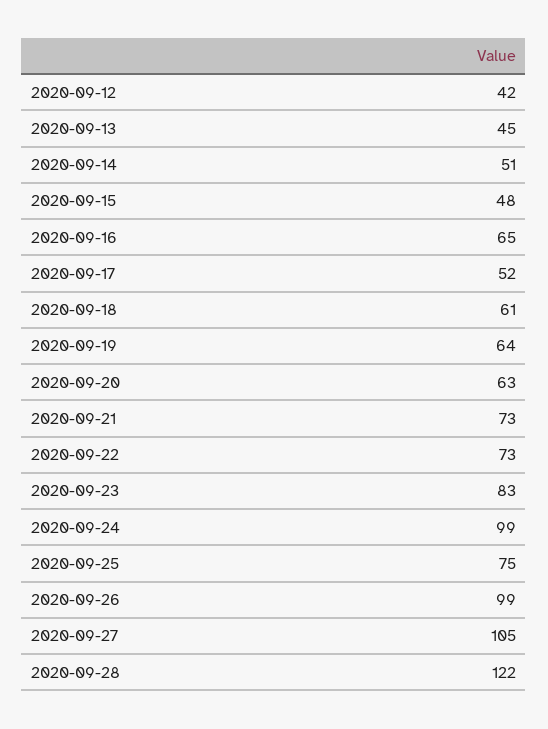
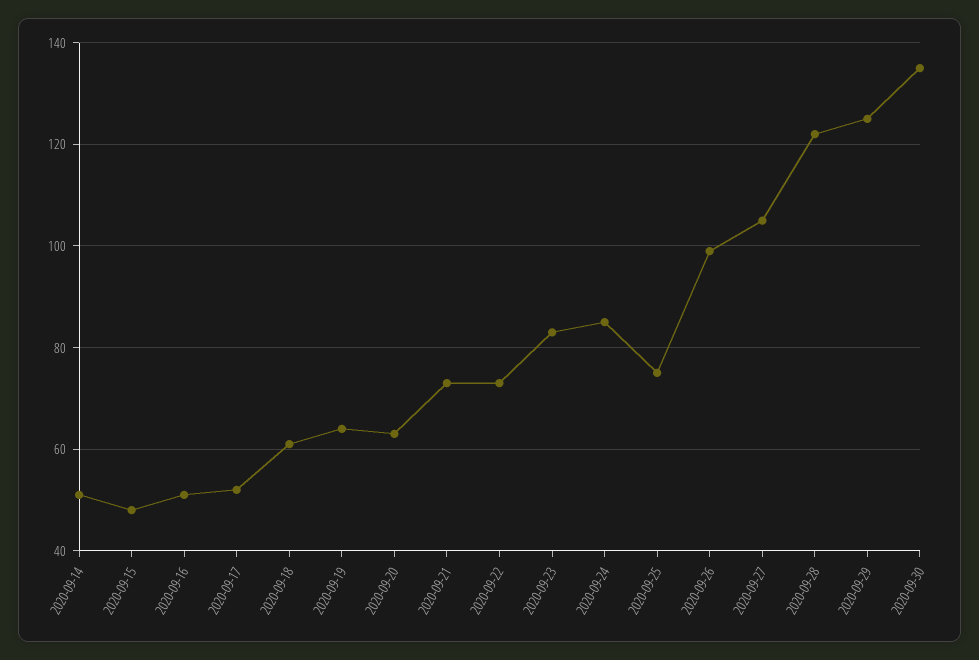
2020-09-12: 42 -> none
2020-09-13: 45 -> none
2020-09-16: 65 -> 50
2020-09-24: 99 -> 85
2020-09-29: none -> 125
2020-09-30: none -> 135

